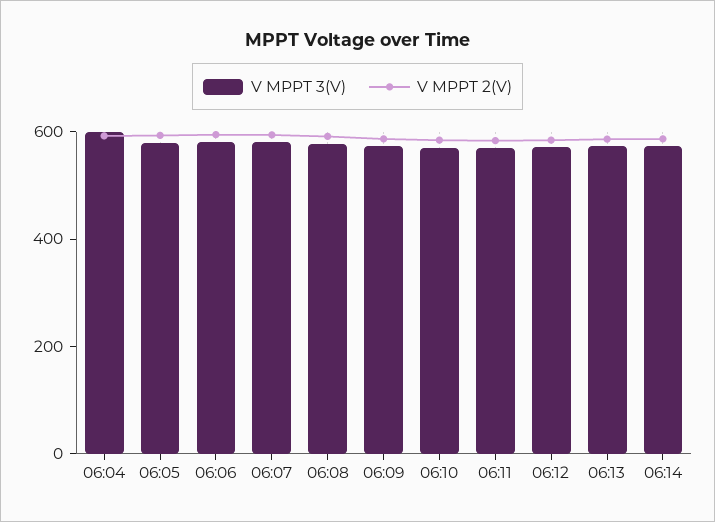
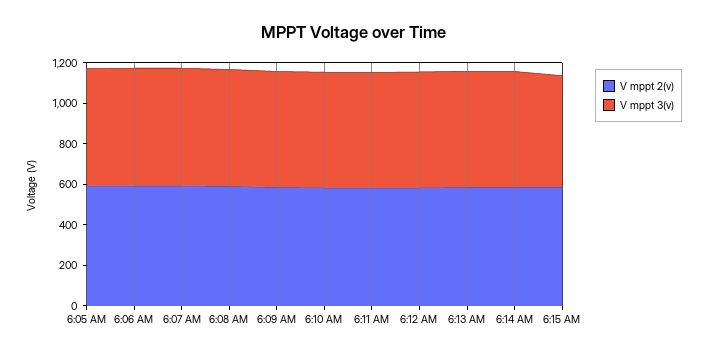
V MPPT 3(V), 06:04: 600 -> none
V MPPT 2(V), 06:04: 600 -> none
V MPPT 2(V), 6:15 AM: none -> 600
V MPPT 3(V), 6:15 AM: none -> 550

